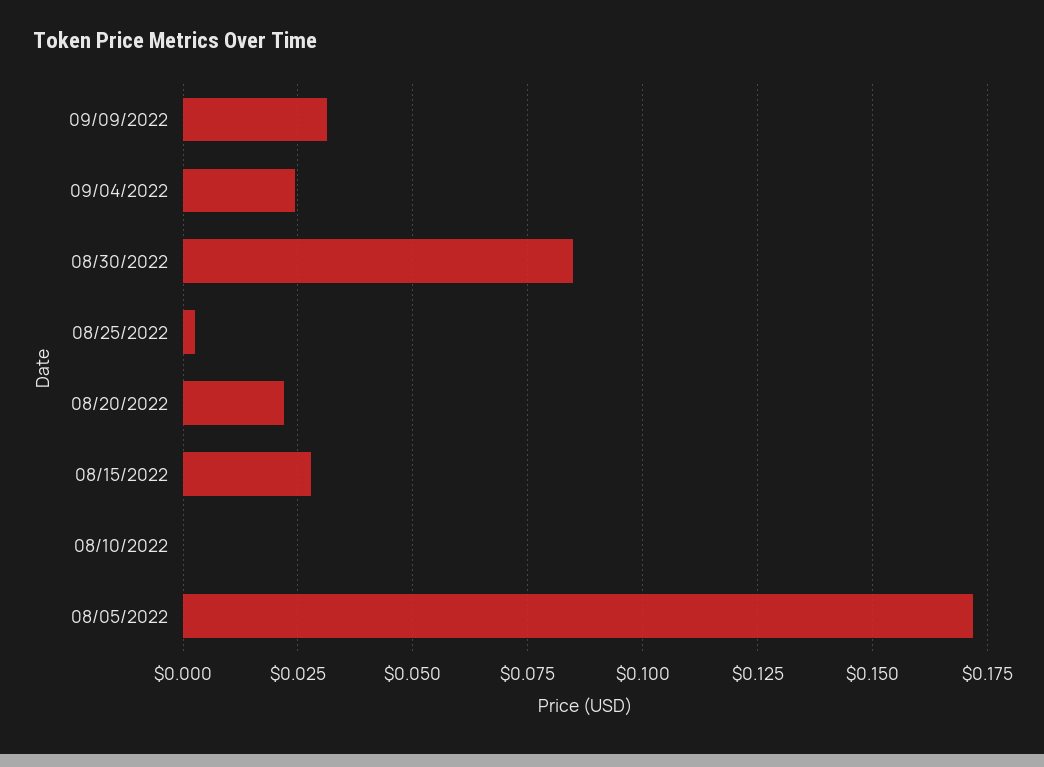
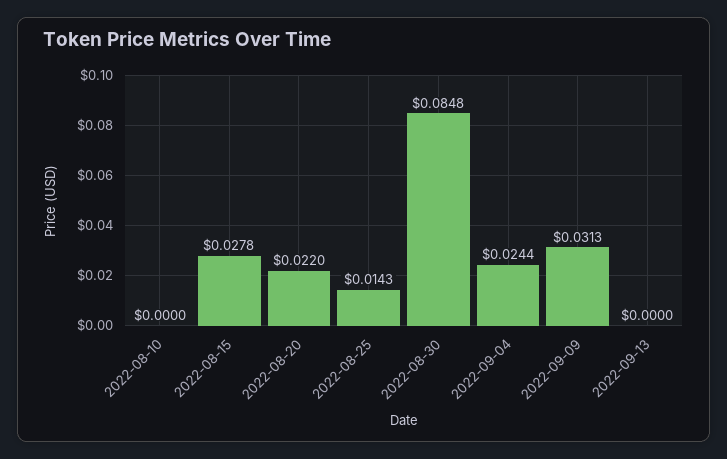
08/25/2022: 0.0025 -> 0.0143
08/05/2022: 0.1725 -> none
2022-09-13: none -> 0

